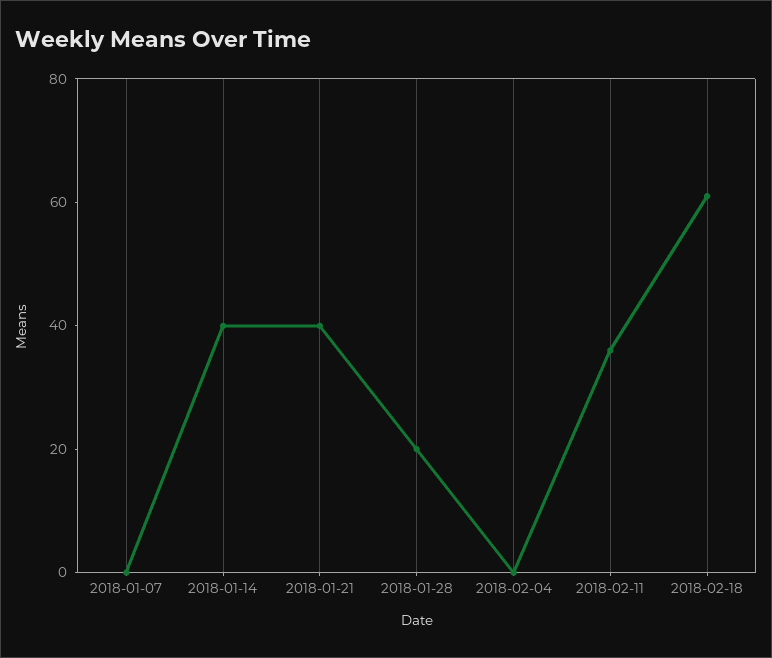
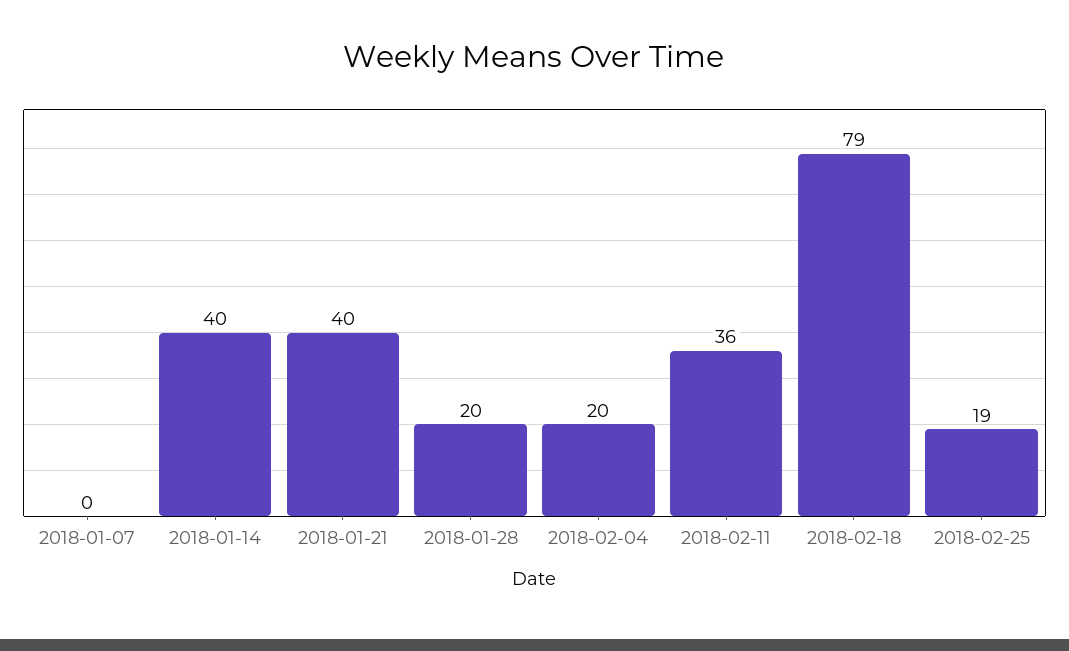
2018-02-04: 0 -> 20
2018-02-18: 60 -> 79
2018-02-25: none -> 19

